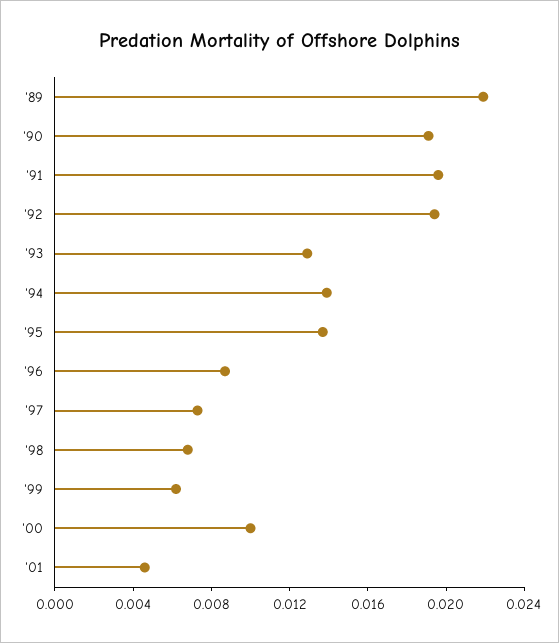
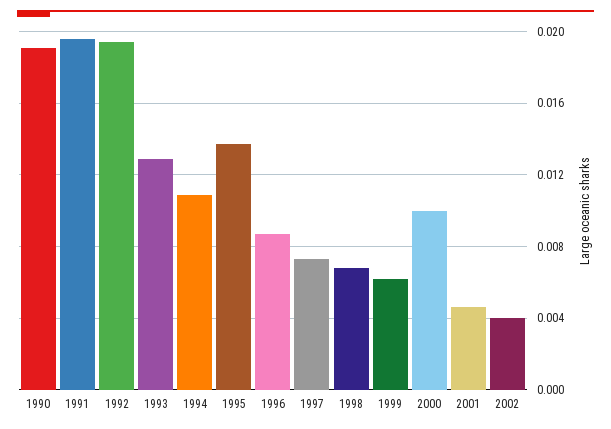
'89: 0.022 -> none
'94: 0.014 -> 0.011
2002: none -> 0.004

